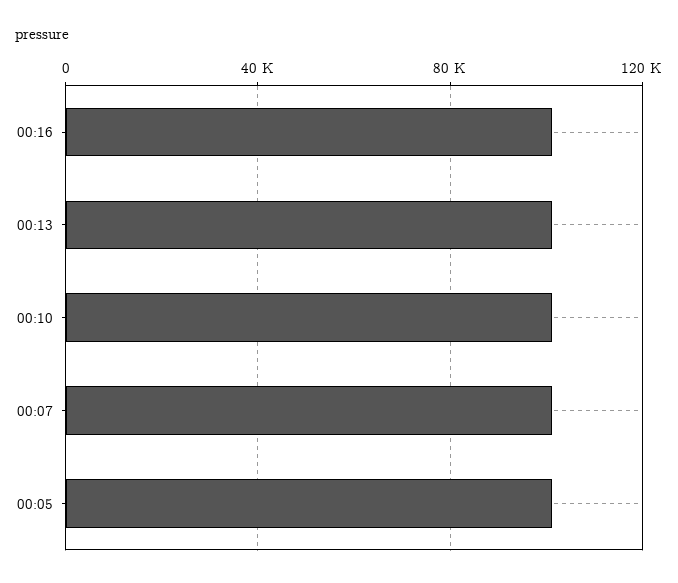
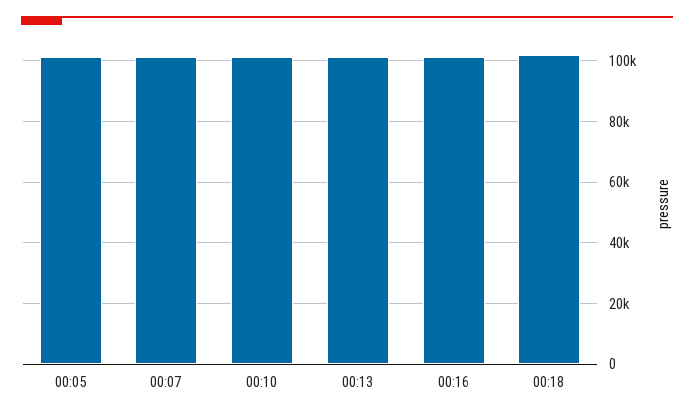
00:18: none -> 102000

